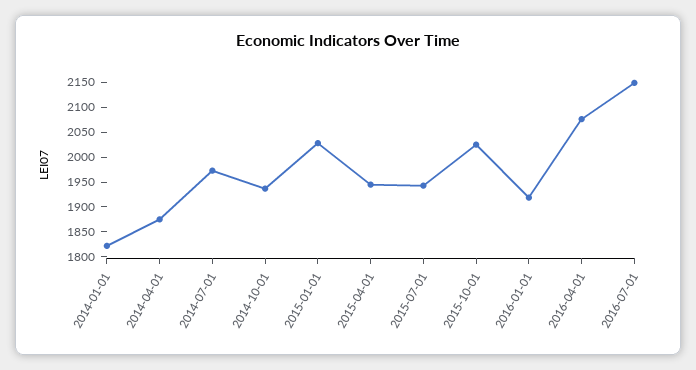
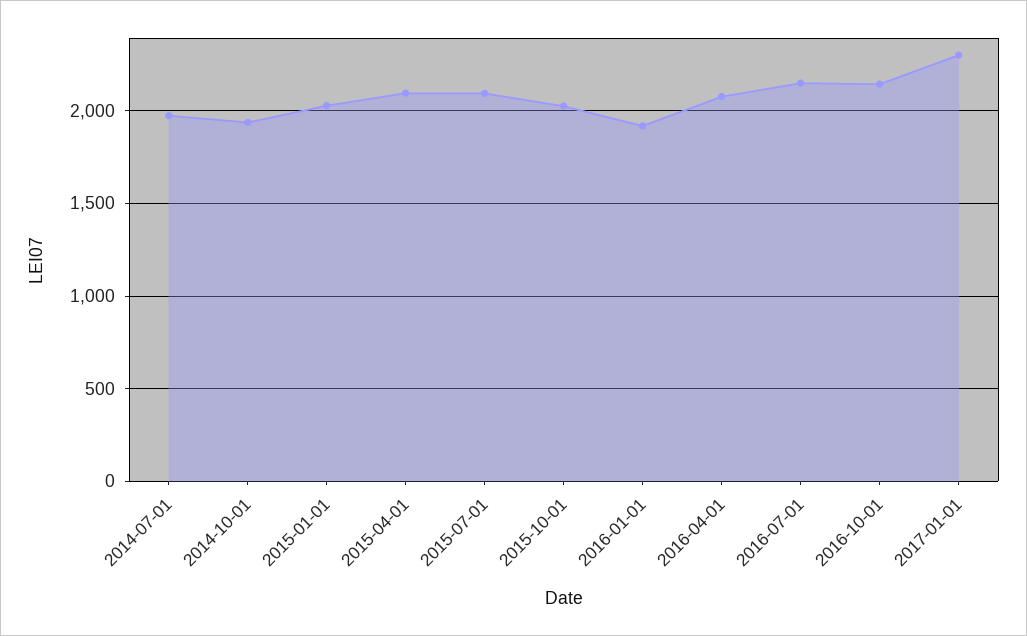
2014-01-01: 1825 -> none
2014-04-01: 1875 -> none
2015-04-01: 1950 -> 2100
2015-07-01: 1950 -> 2100
2016-10-01: none -> 2150
2017-01-01: none -> 2300

